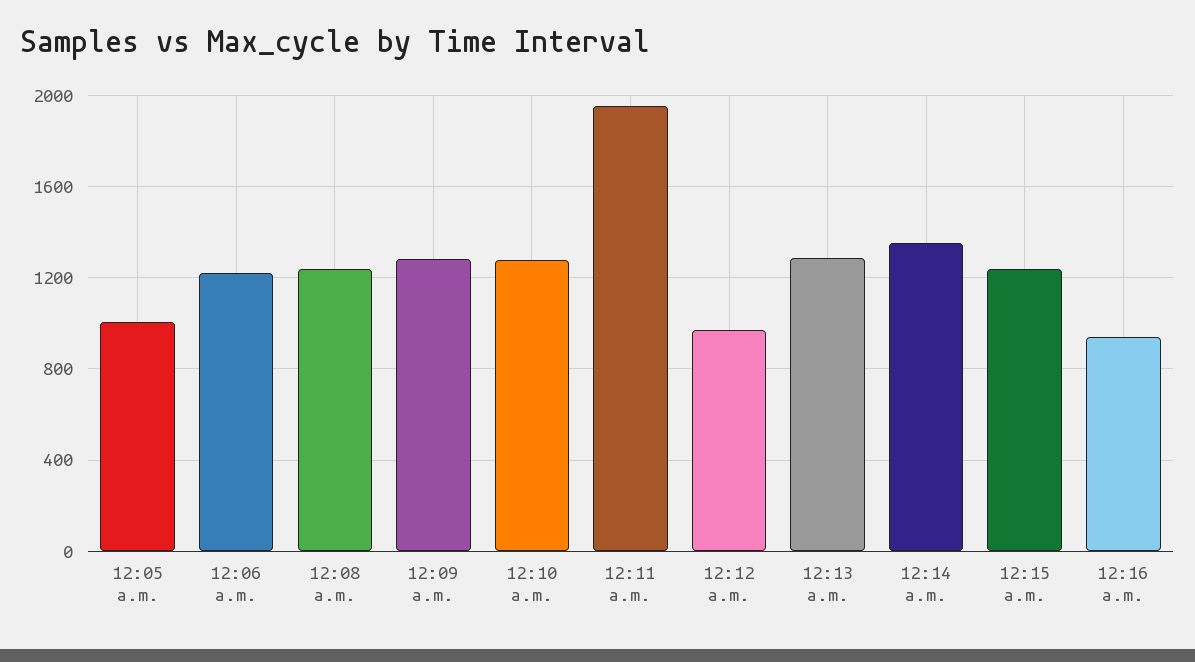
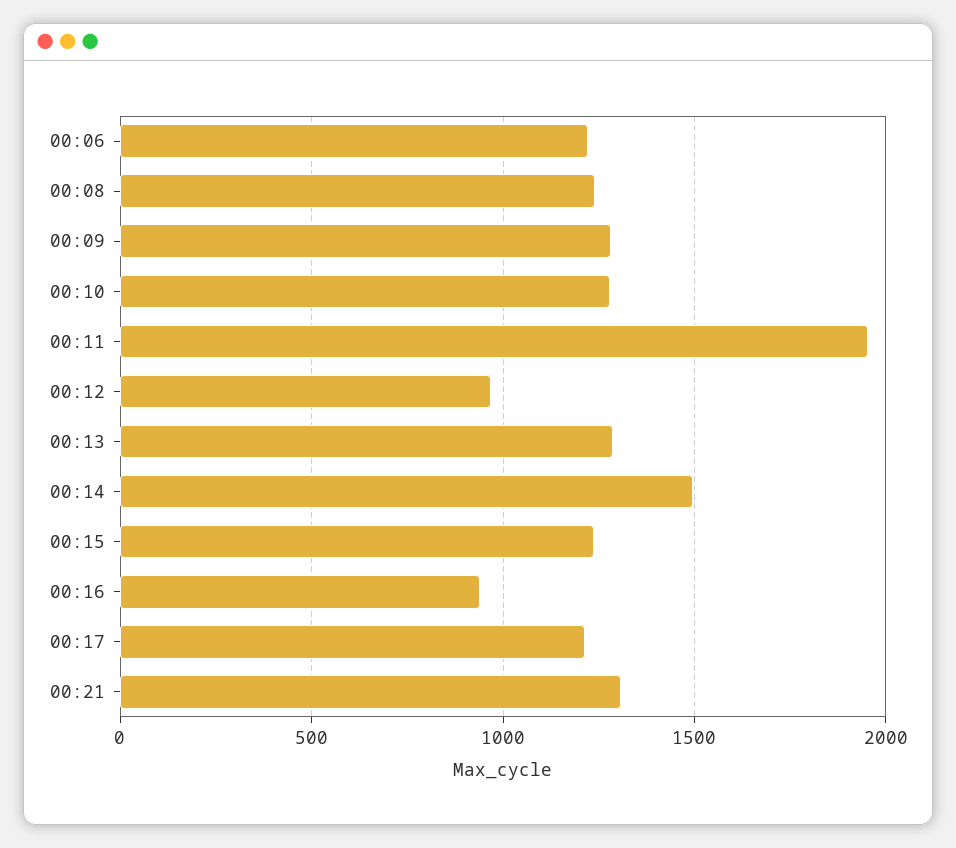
12:05 a.m.: 1000 -> none
12:14 a.m.: 1350 -> 1500
00:17: none -> 1200
00:21: none -> 1300

